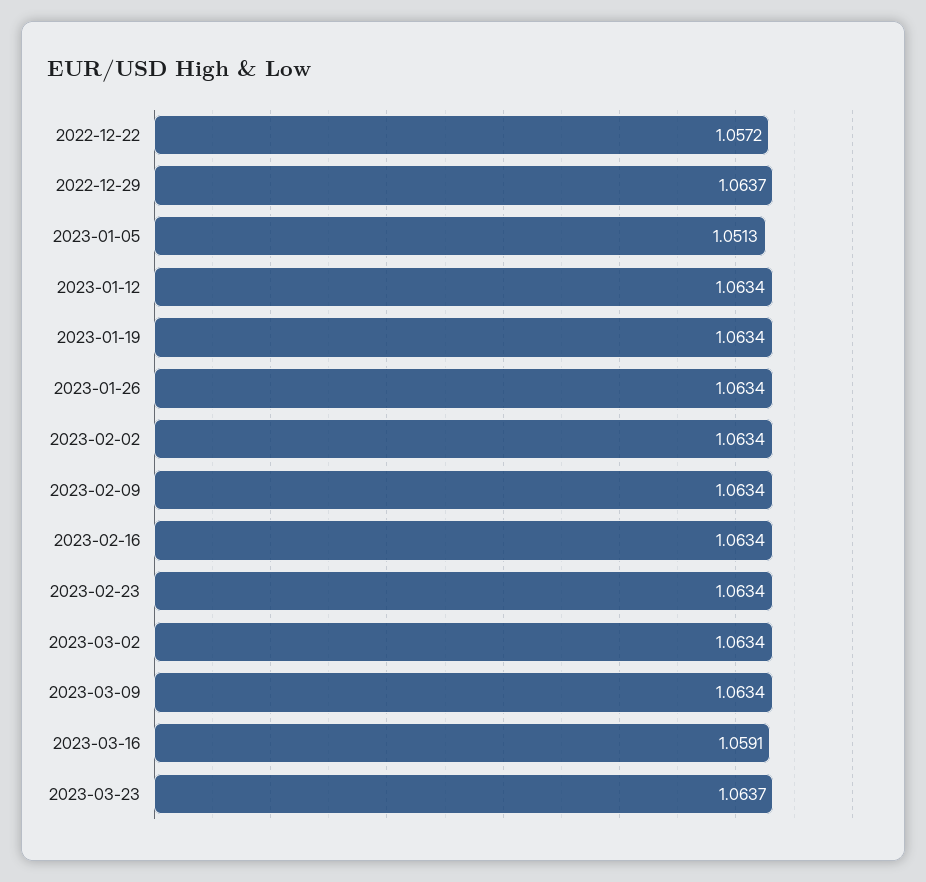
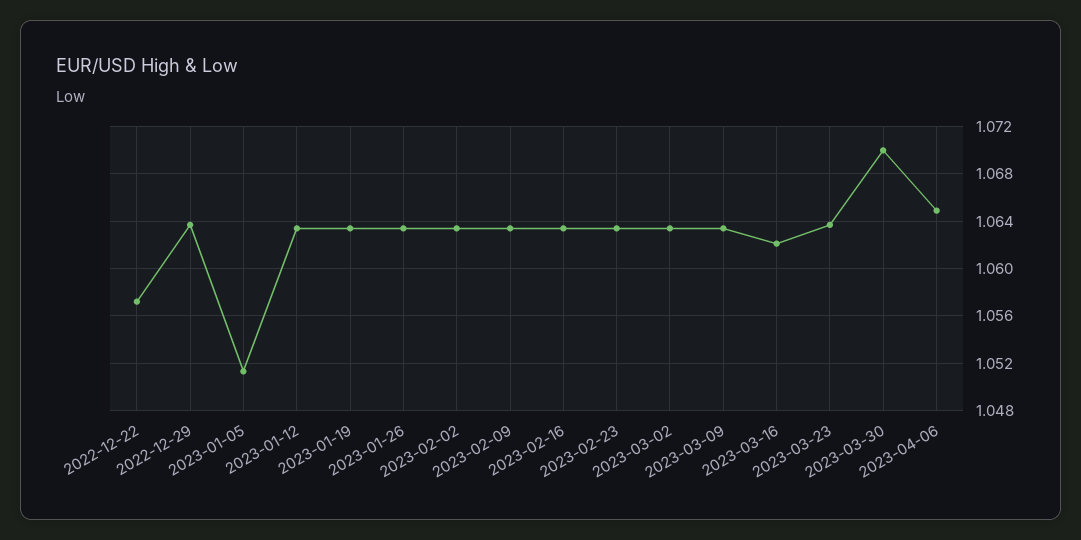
2023-03-16: 1.0591 -> 1.062
2023-03-30: none -> 1.07
2023-04-06: none -> 1.065

